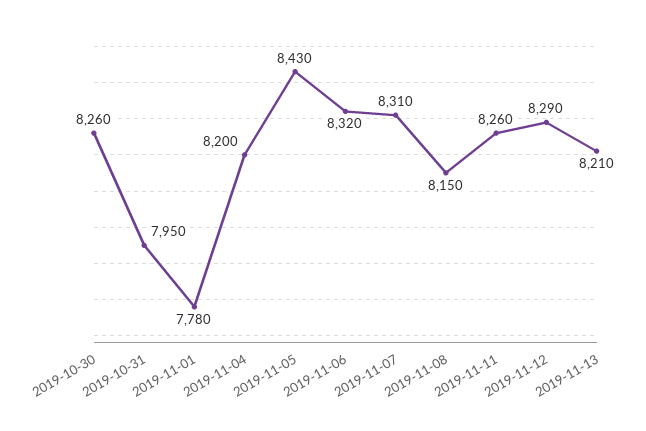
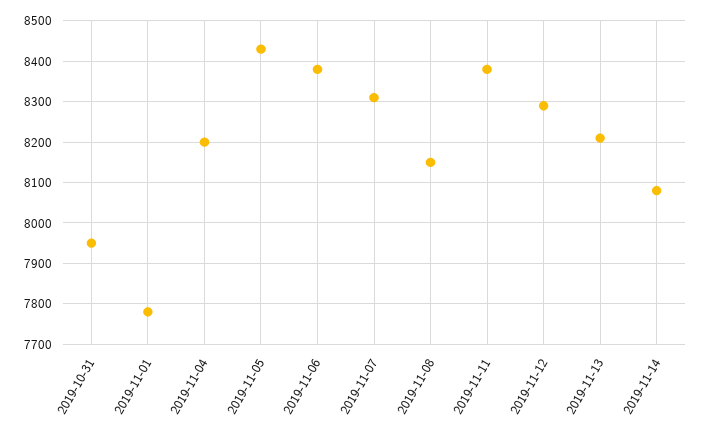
2019-10-30: 8260 -> none
2019-11-06: 8320 -> 8380
2019-11-11: 8260 -> 8380
2019-11-14: none -> 8080

